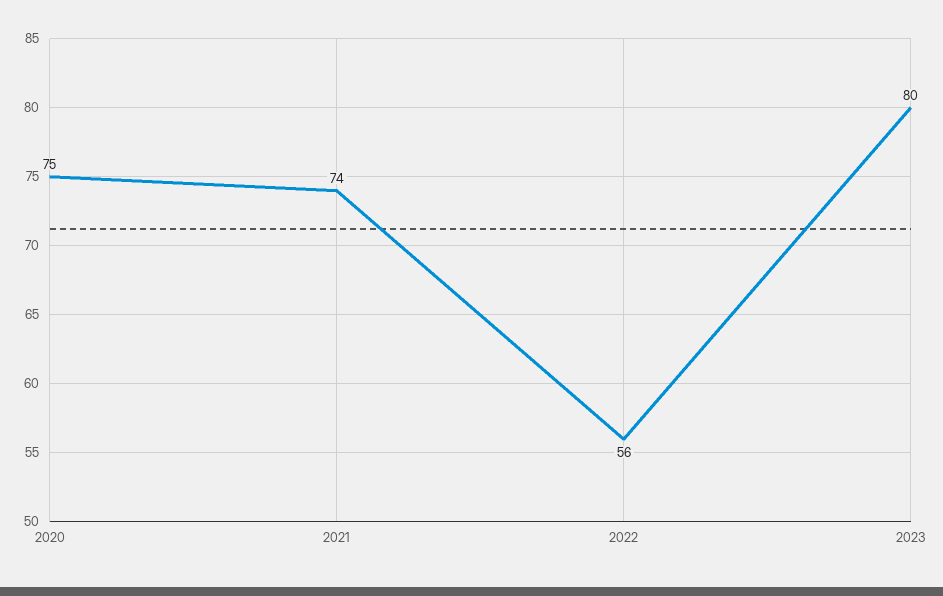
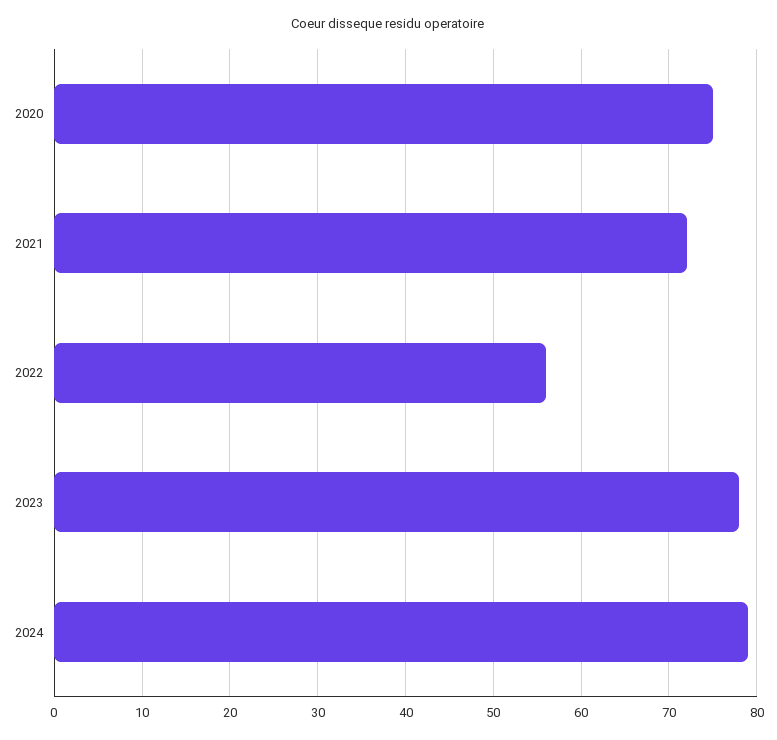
2021: 74 -> 72
2023: 80 -> 78
2024: none -> 79

